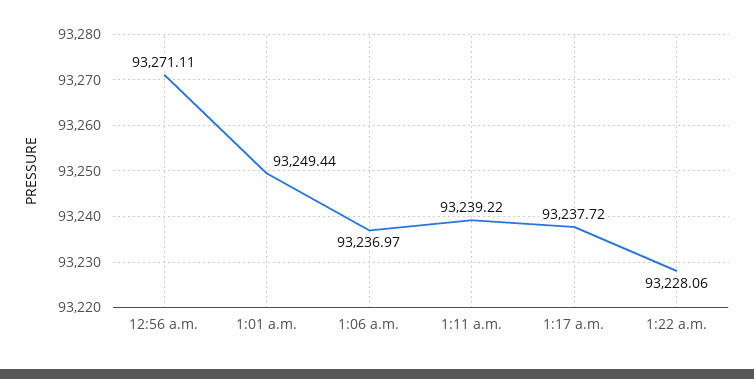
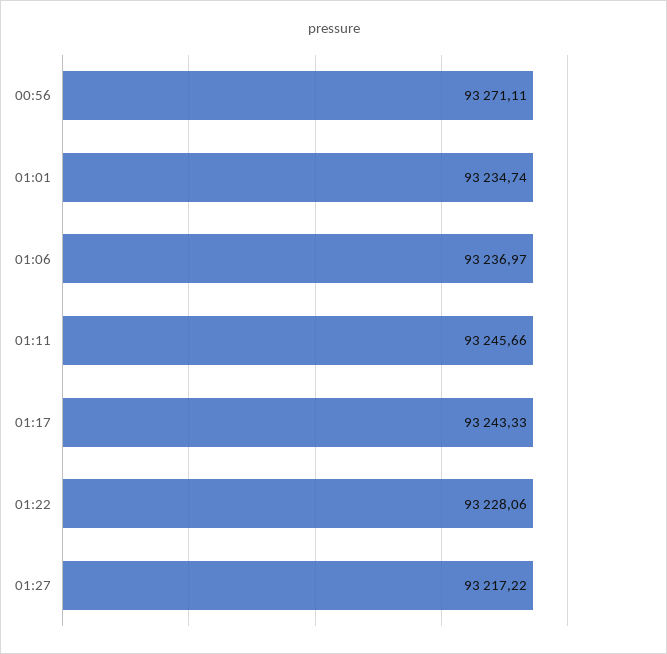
1:01 a.m.: 93249.44 -> 93234.74
1:11 a.m.: 93239.22 -> 93245.66
1:17 a.m.: 93237.72 -> 93243.33
01:27: none -> 93217.22

